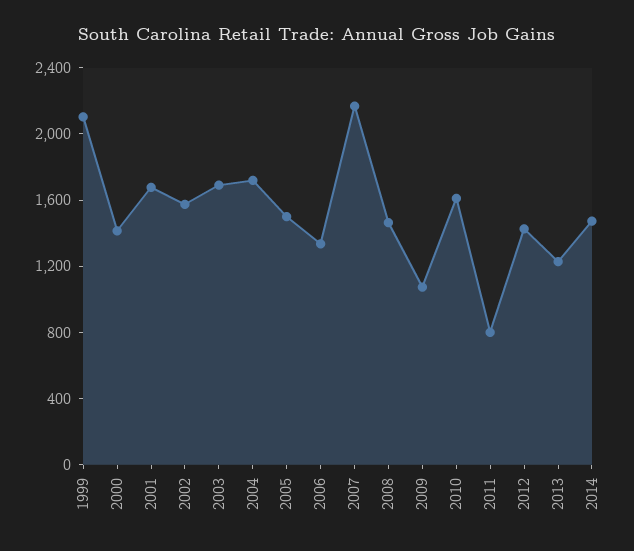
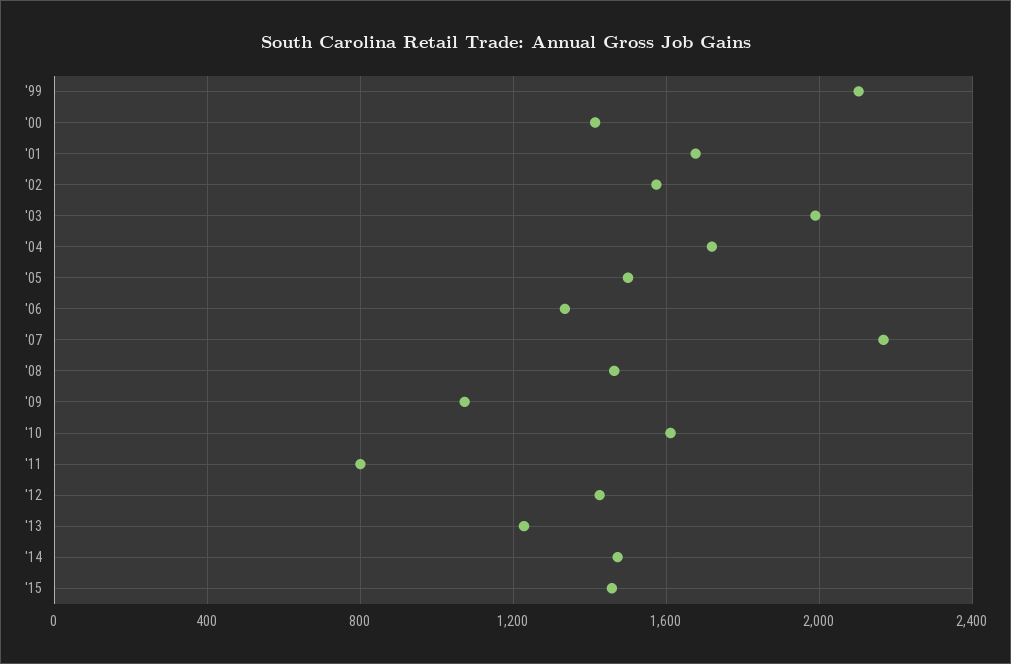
2003: 1700 -> 2000
'15: none -> 1450

